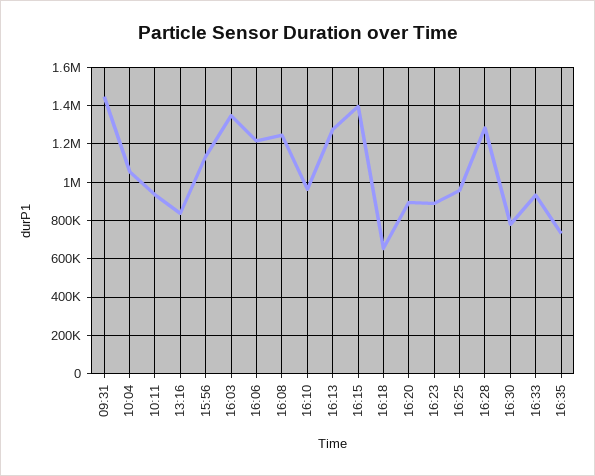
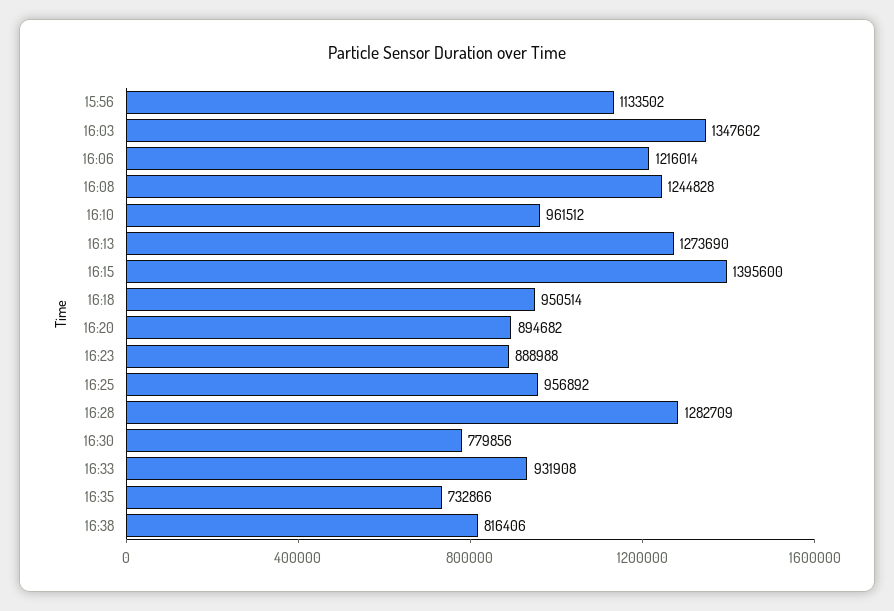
09:31: 1450000 -> none
10:04: 1050000 -> none
10:11: 950000 -> none
13:16: 850000 -> none
16:18: 650000 -> 950514
16:38: none -> 816406

